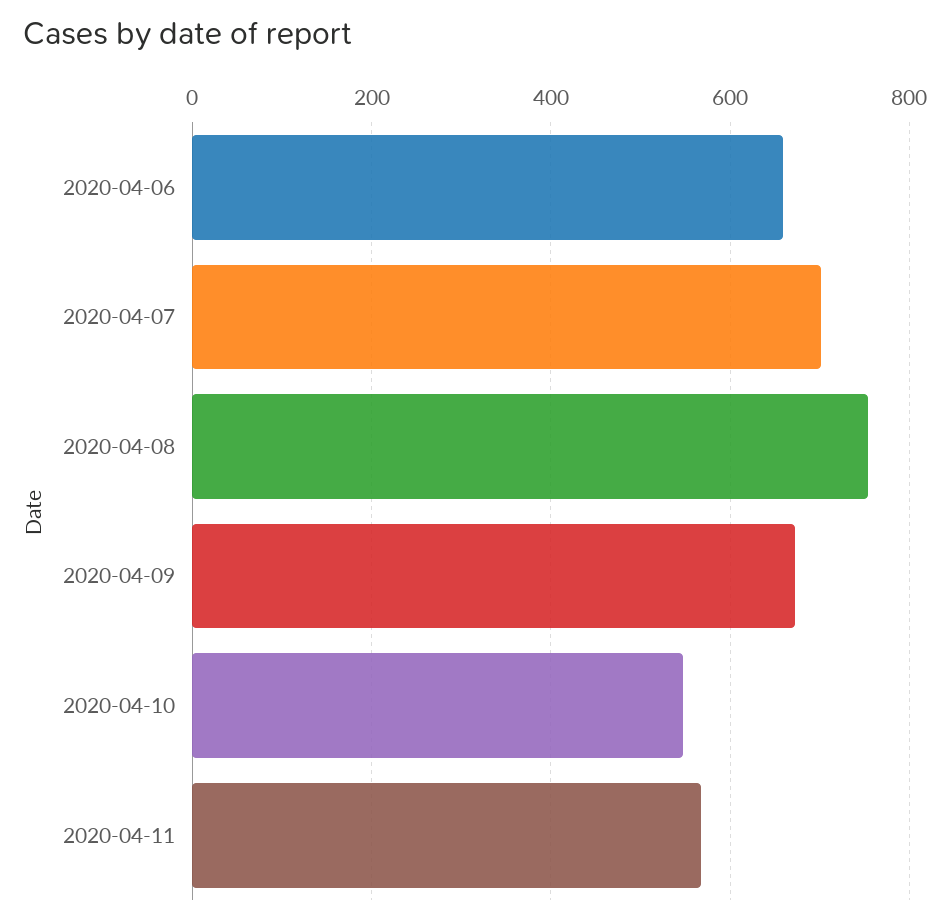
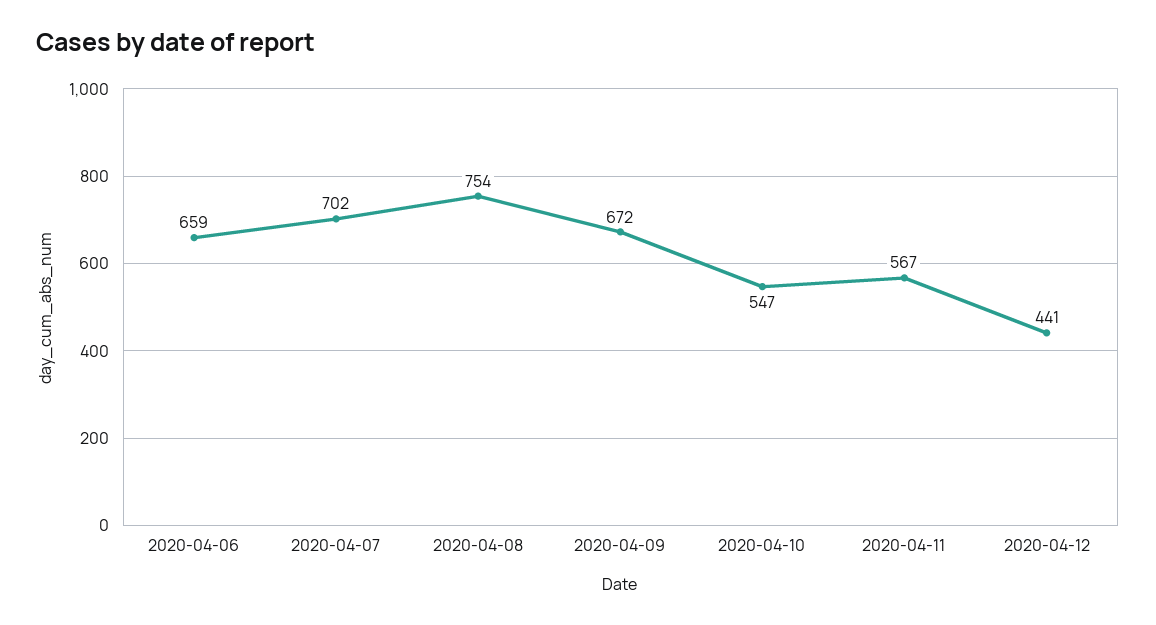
2020-04-12: none -> 441

